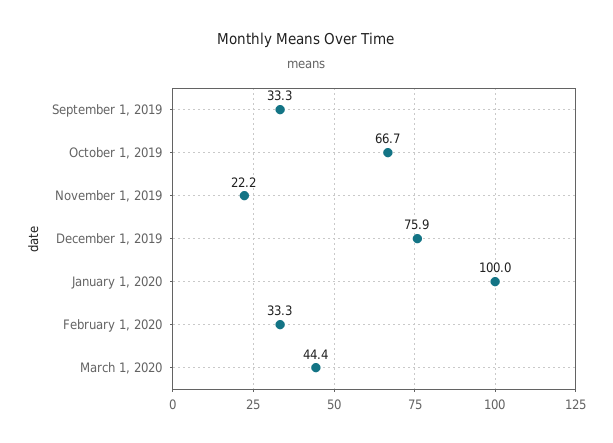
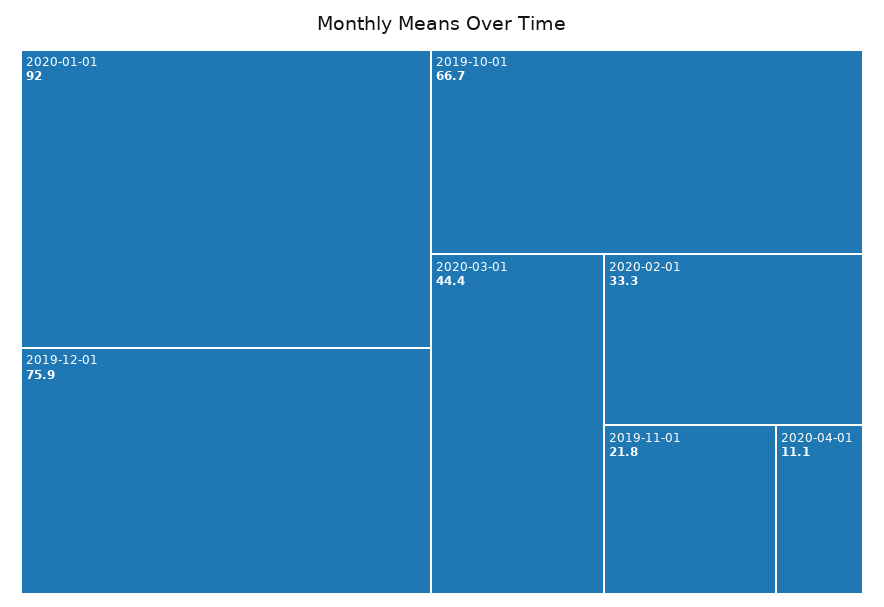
September 1, 2019: 33.3 -> none
November 1, 2019: 22.2 -> 21.8
January 1, 2020: 100 -> 92
2020-04-01: none -> 11.1

